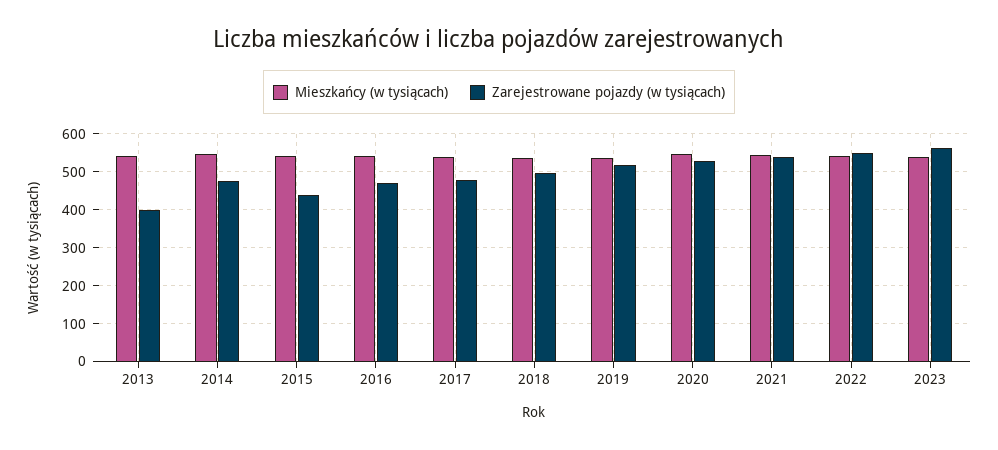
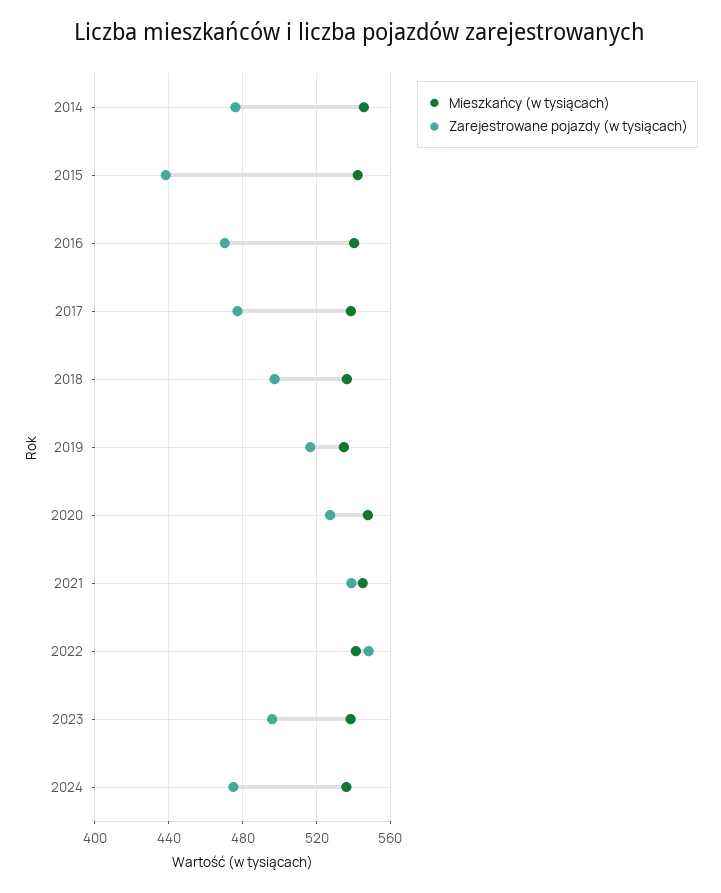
Mieszkańcy (w tysiącach), 2013: 540 -> none
Zarejestrowane pojazdy (w tysiącach), 2013: 400 -> none
Zarejestrowane pojazdy (w tysiącach), 2023: 560 -> 495
Mieszkańcy (w tysiącach), 2024: none -> 535
Zarejestrowane pojazdy (w tysiącach), 2024: none -> 475

